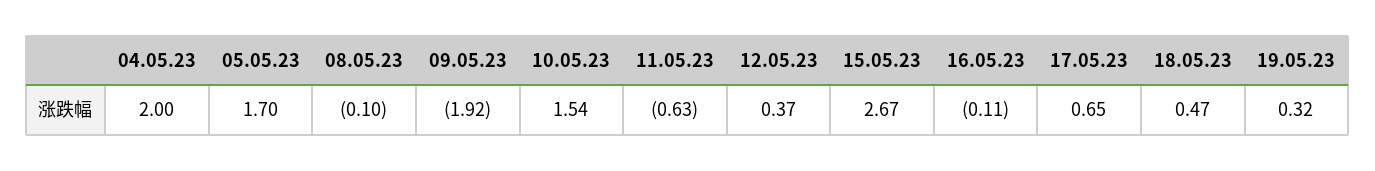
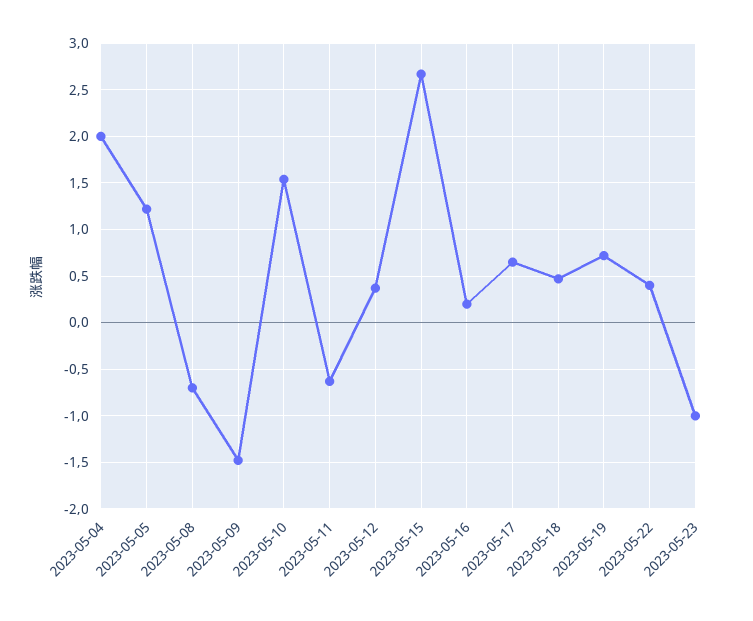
05.05.23: 1.7 -> 1.2
08.05.23: -0.1 -> -0.7
09.05.23: -1.92 -> -1.5
16.05.23: -0.11 -> 0.2
19.05.23: 0.32 -> 0.7
2023-05-22: none -> 0.4
2023-05-23: none -> -1

